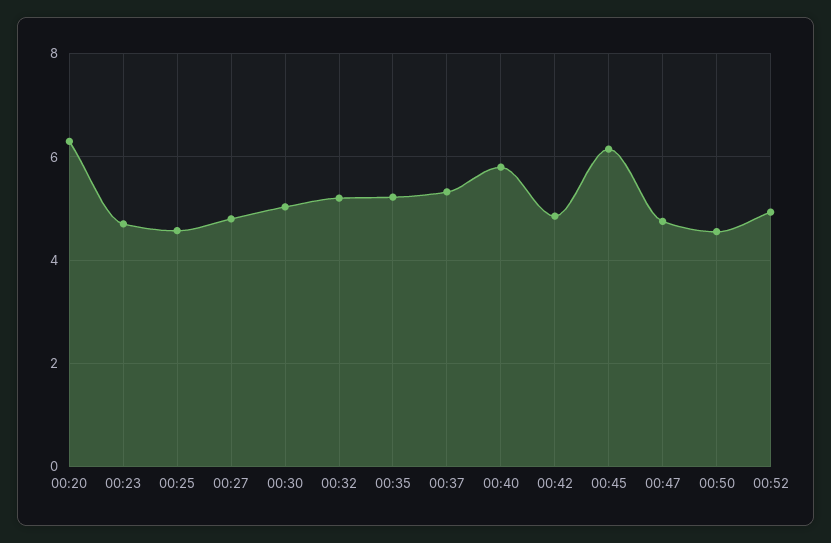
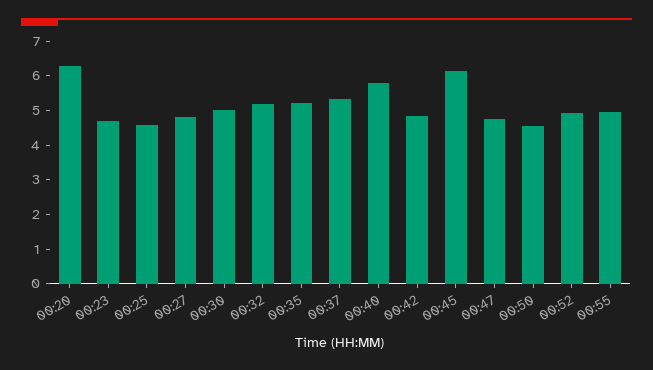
00:55: none -> 5

